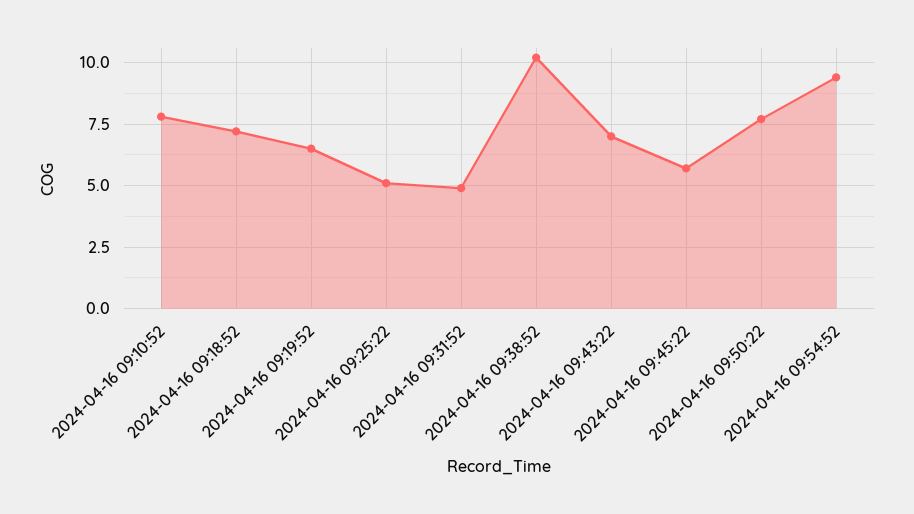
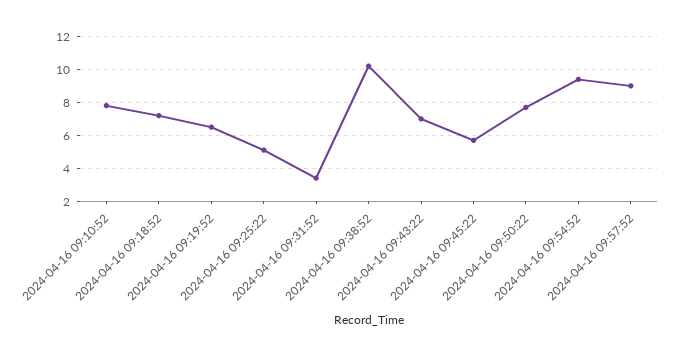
2024-04-16 09:31:52: 5 -> 3.5
2024-04-16 09:57:52: none -> 9

